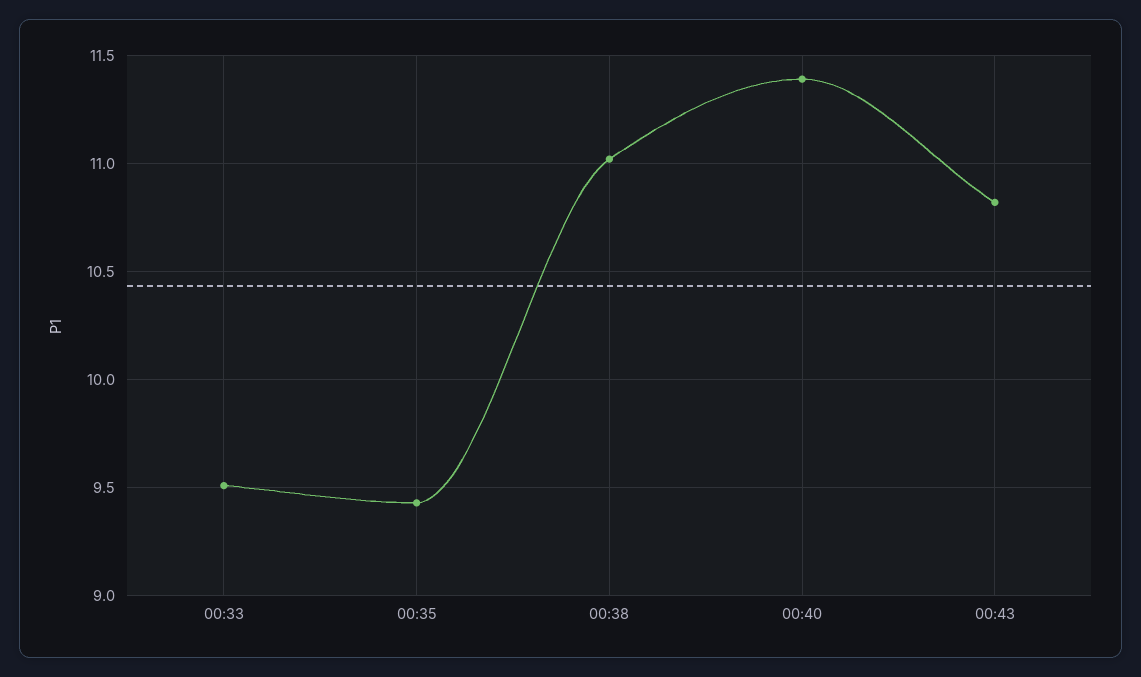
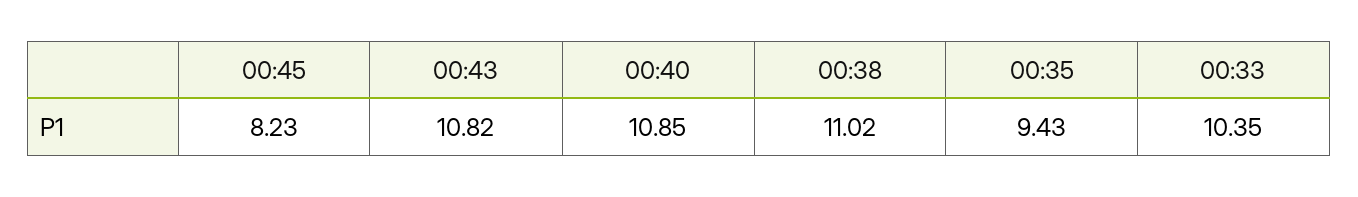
00:33: 9.5 -> 10.35
00:40: 11.4 -> 10.85
00:45: none -> 8.23

